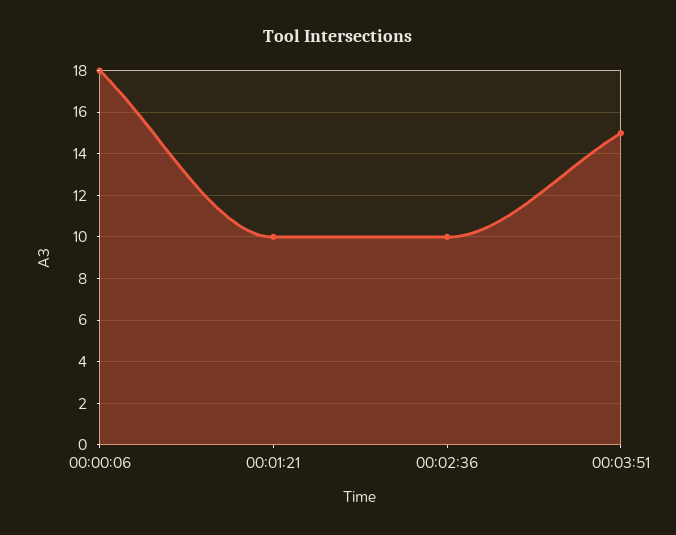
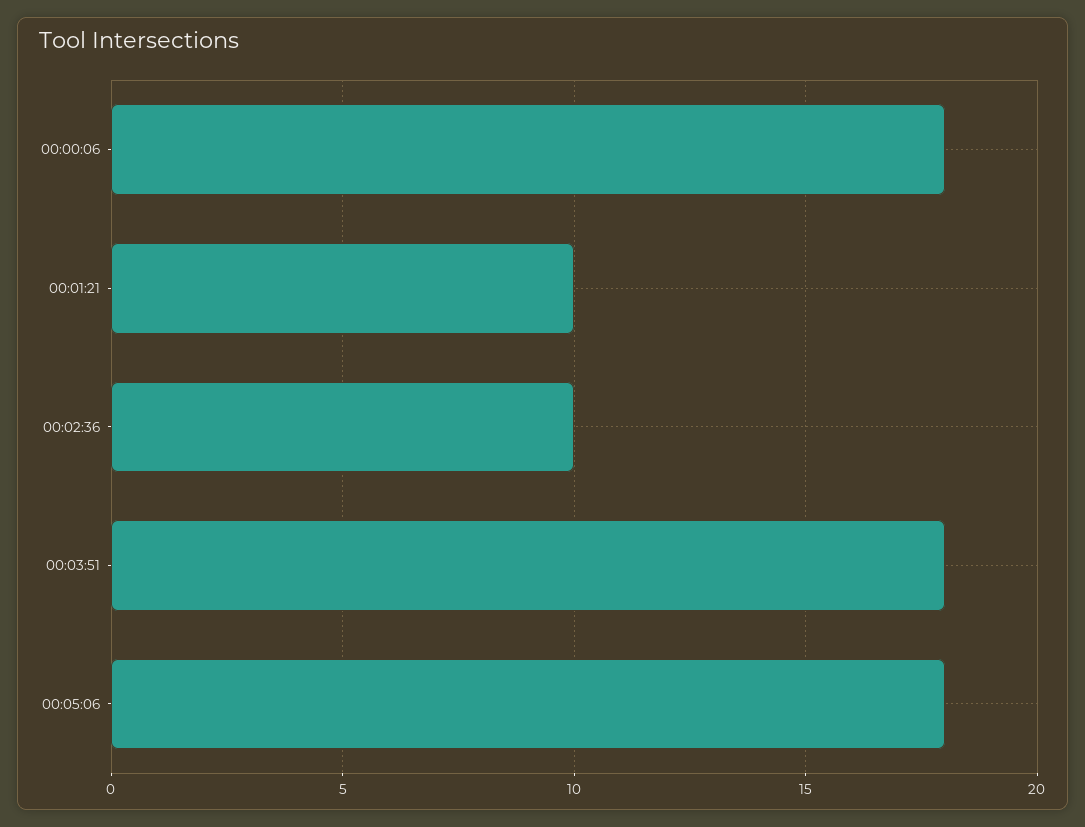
00:03:51: 15 -> 18
00:05:06: none -> 18

